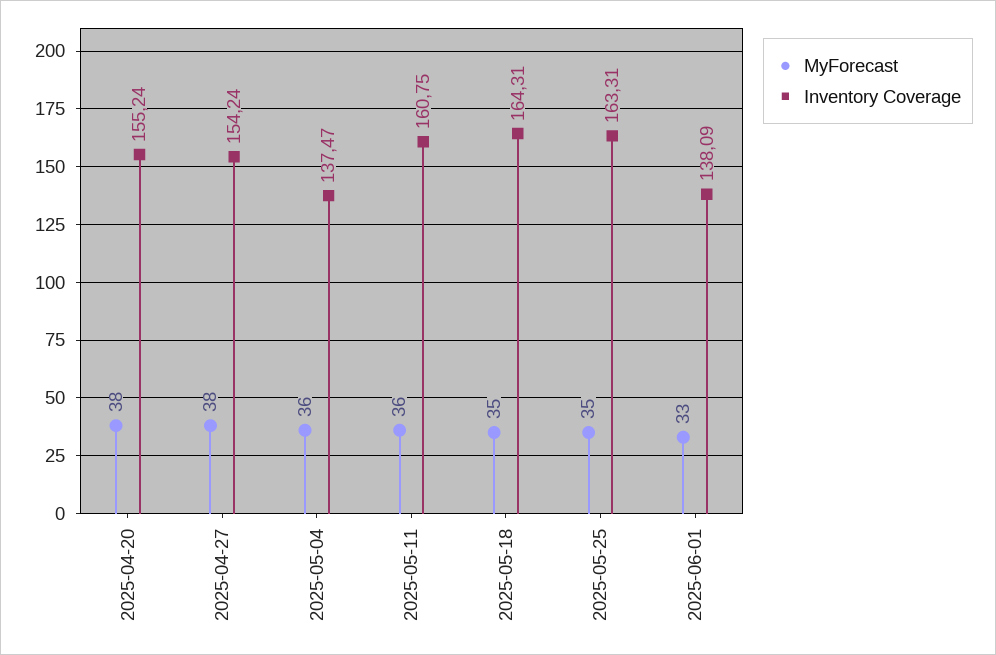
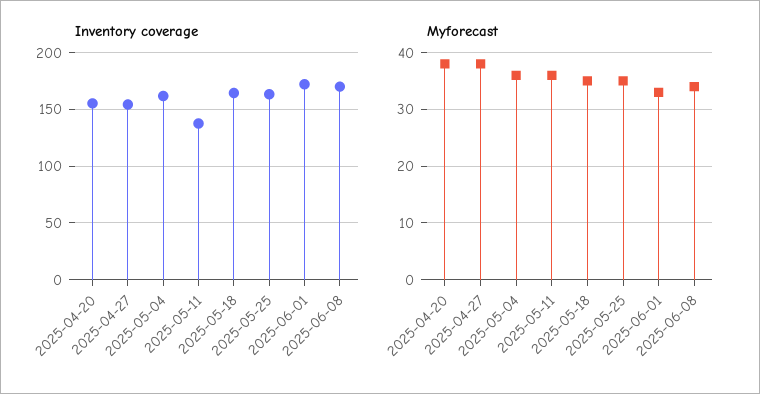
Inventory Coverage, 2025-05-04: 137.47 -> 160
Inventory Coverage, 2025-05-11: 160.75 -> 140
Inventory Coverage, 2025-06-01: 138.09 -> 170
Inventory Coverage, 2025-06-08: none -> 170
MyForecast, 2025-06-08: none -> 35

